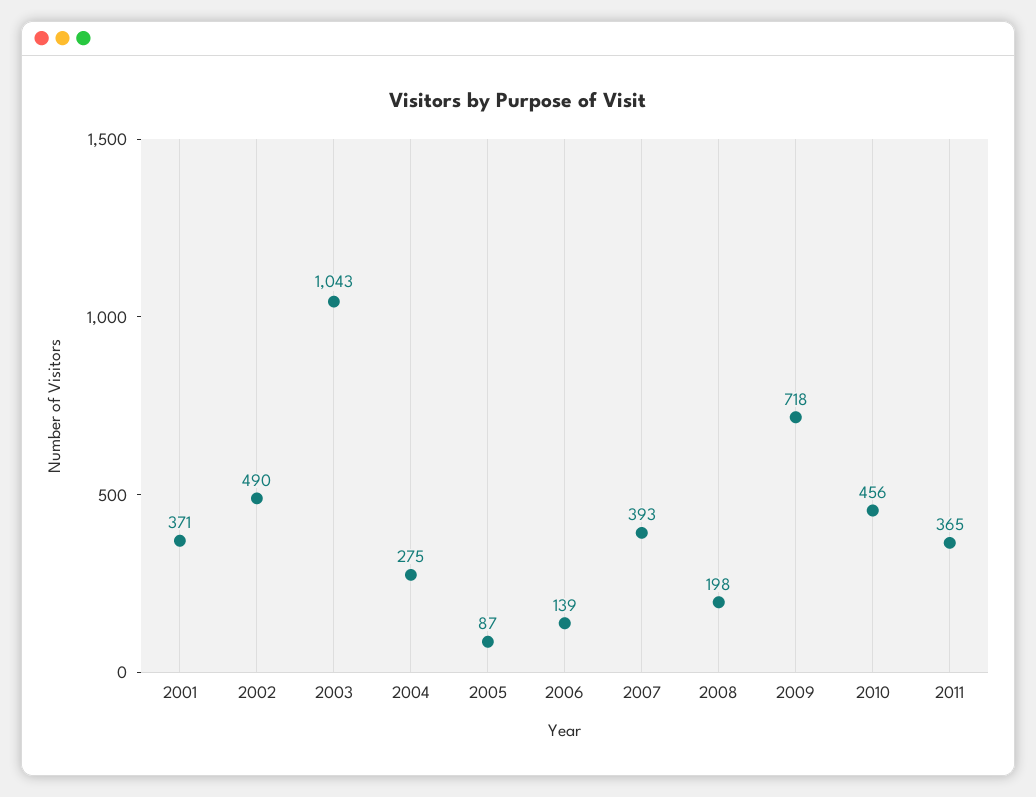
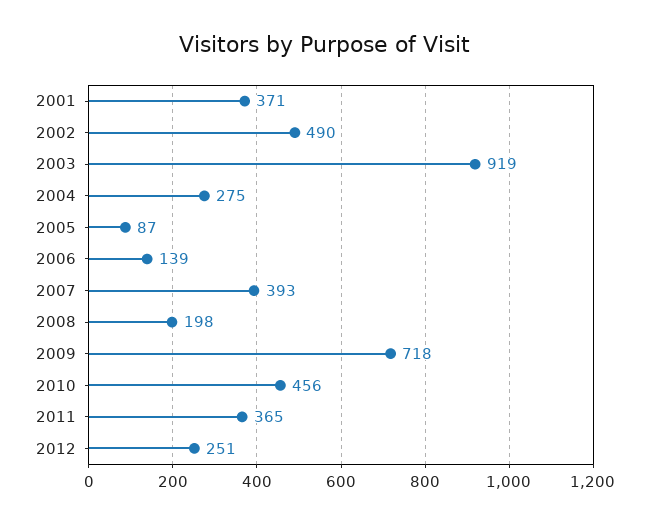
2003: 1043 -> 919
2012: none -> 251

